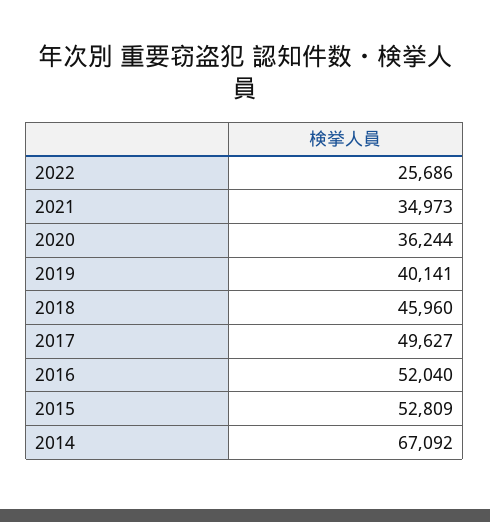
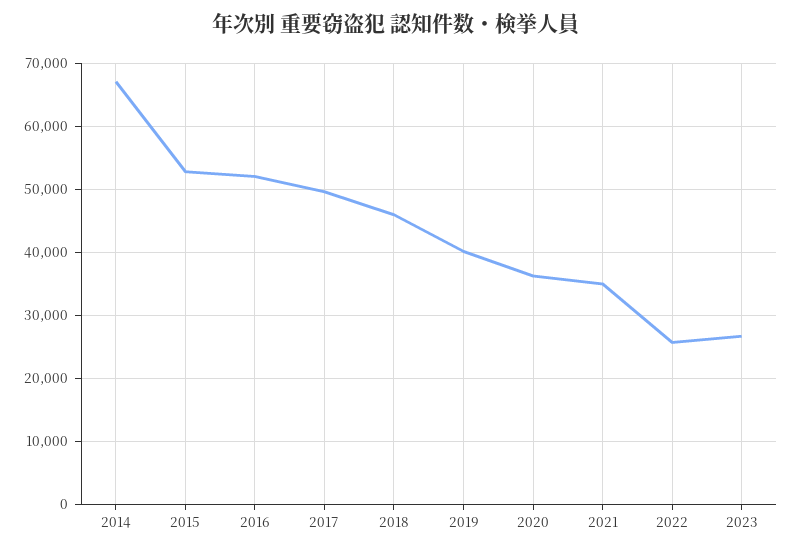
2023: none -> 27000

